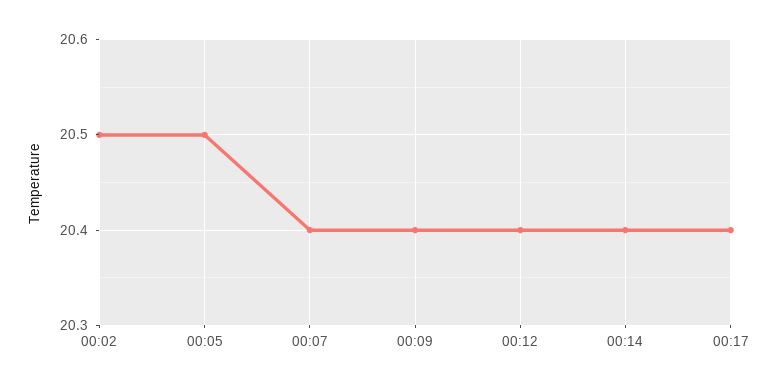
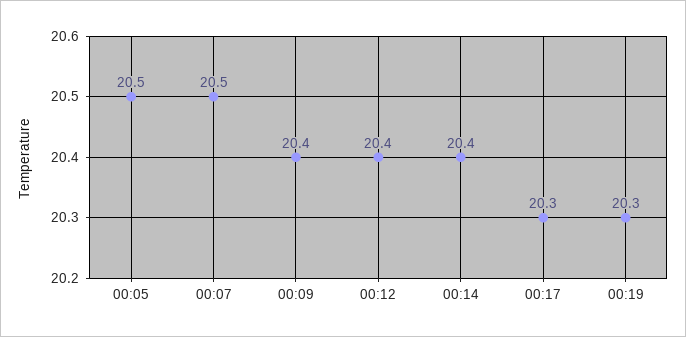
00:02: 20.5 -> none
00:07: 20.4 -> 20.5
00:17: 20.4 -> 20.3
00:19: none -> 20.3

